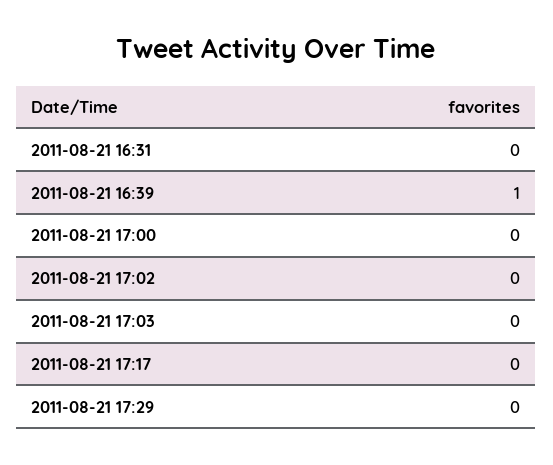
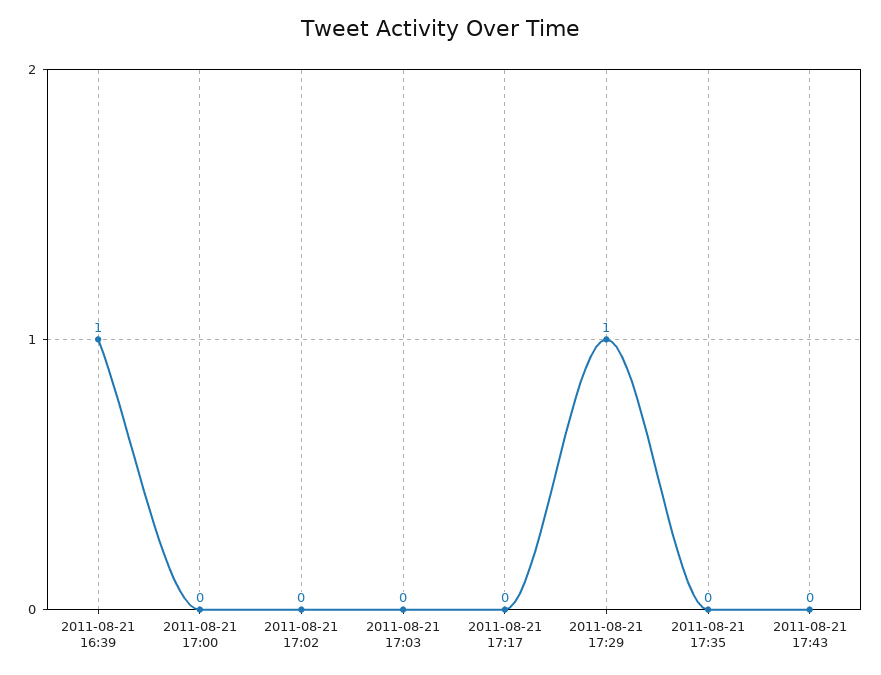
2011-08-21 16:31: 0 -> none
2011-08-21 17:29: 0 -> 1
2011-08-21 17:35: none -> 0
2011-08-21 17:43: none -> 0

